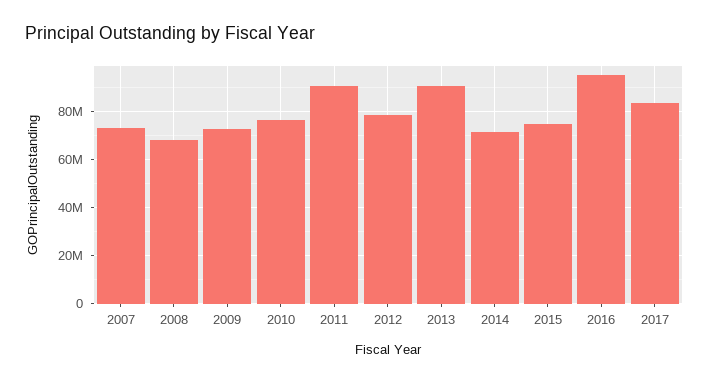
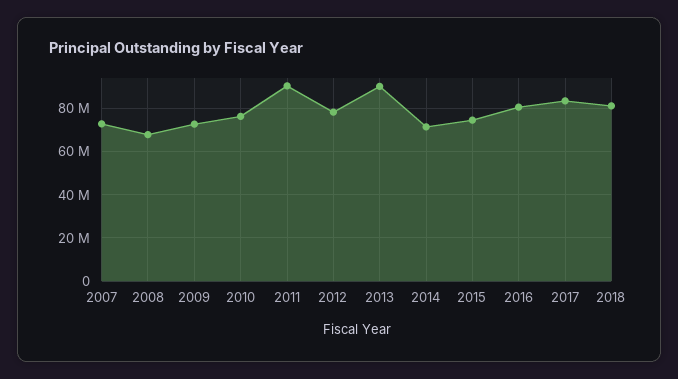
2016: 95000000 -> 80000000
2018: none -> 80000000

